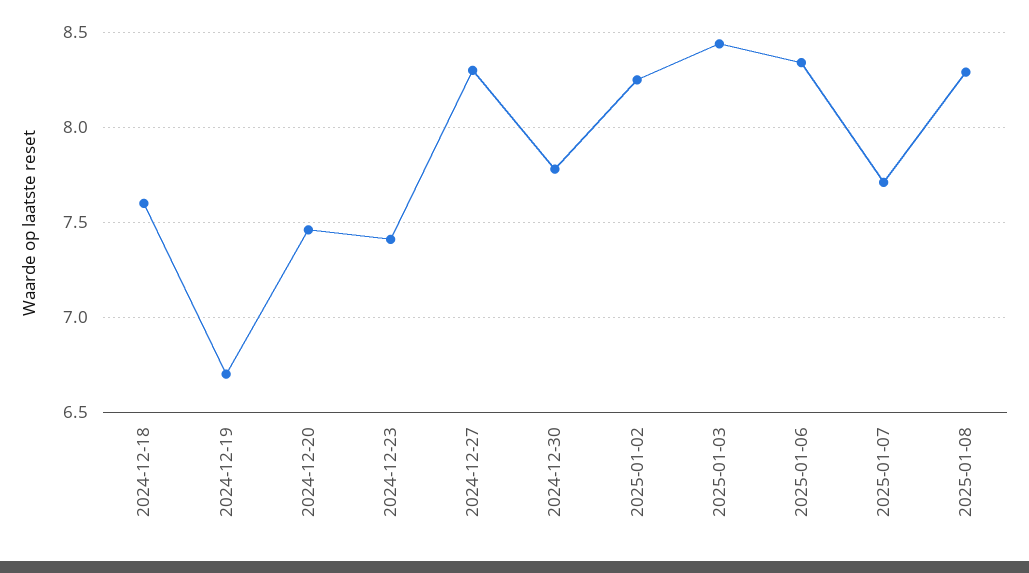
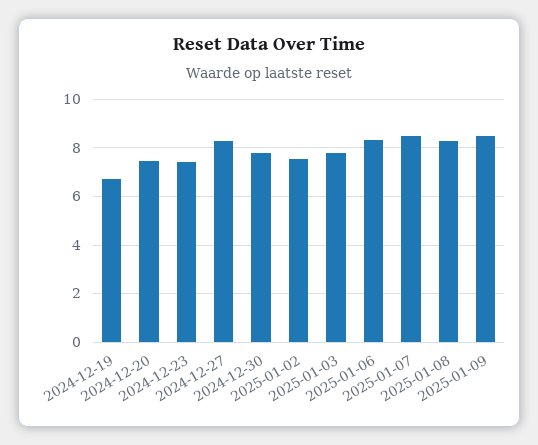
2024-12-18: 7.6 -> none
2025-01-02: 8.25 -> 7.5
2025-01-03: 8.45 -> 7.75
2025-01-07: 7.7 -> 8.5
2025-01-09: none -> 8.5

